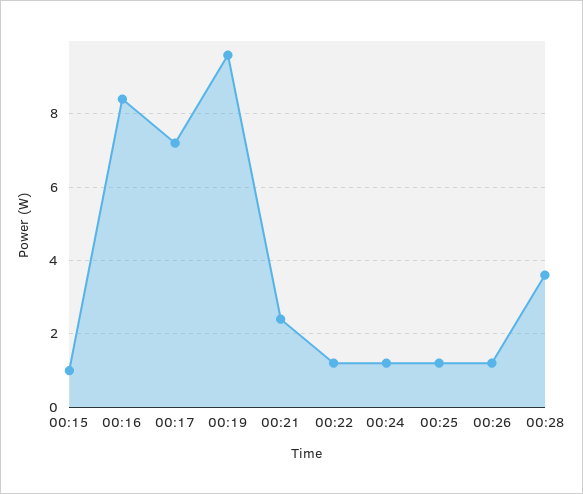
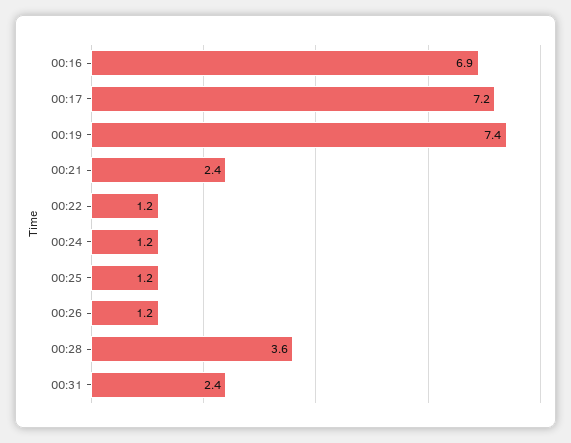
00:15: 1 -> none
00:16: 8.5 -> 6.9
00:19: 9.5 -> 7.4
00:31: none -> 2.4

